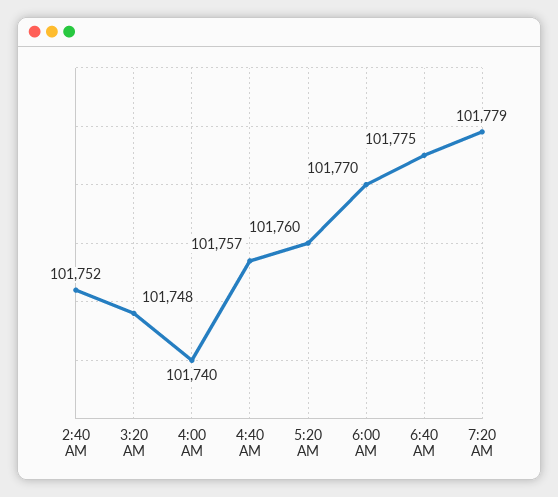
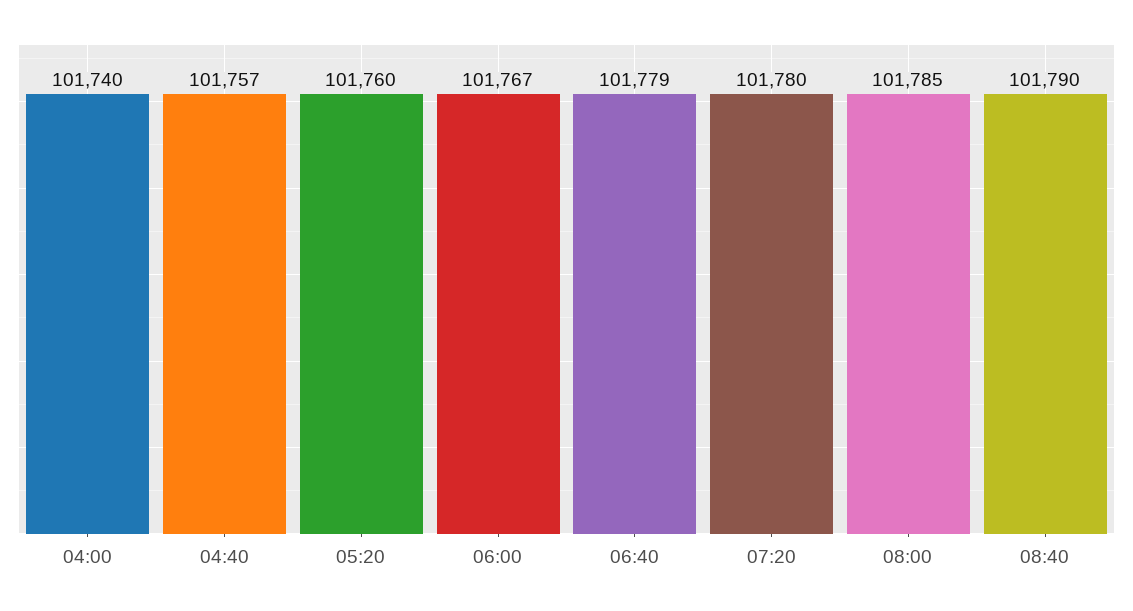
2:40 AM: 101752 -> none
3:20 AM: 101748 -> none
6:00 AM: 101770 -> 101767
6:40 AM: 101775 -> 101779
7:20 AM: 101779 -> 101780
08:00: none -> 101785
08:40: none -> 101790

